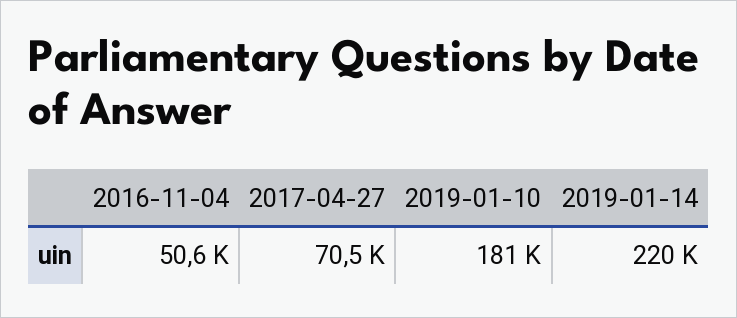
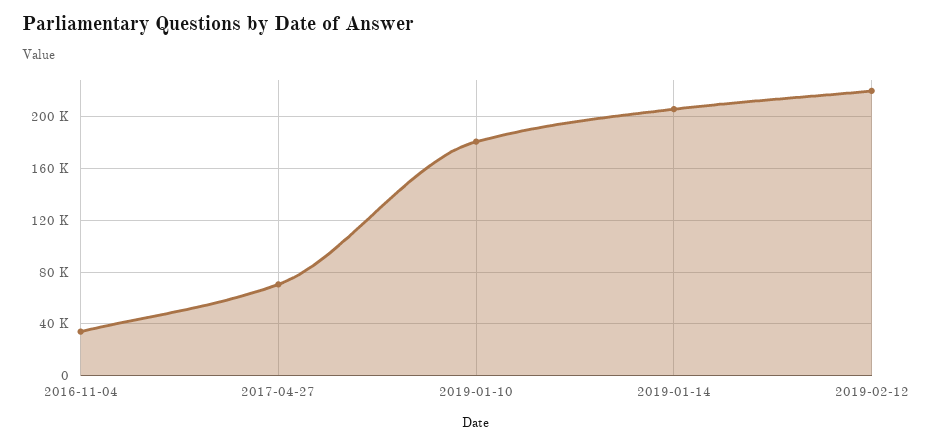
2016-11-04: 50600 -> 35000
2019-01-14: 220000 -> 205000
2019-02-12: none -> 220000

